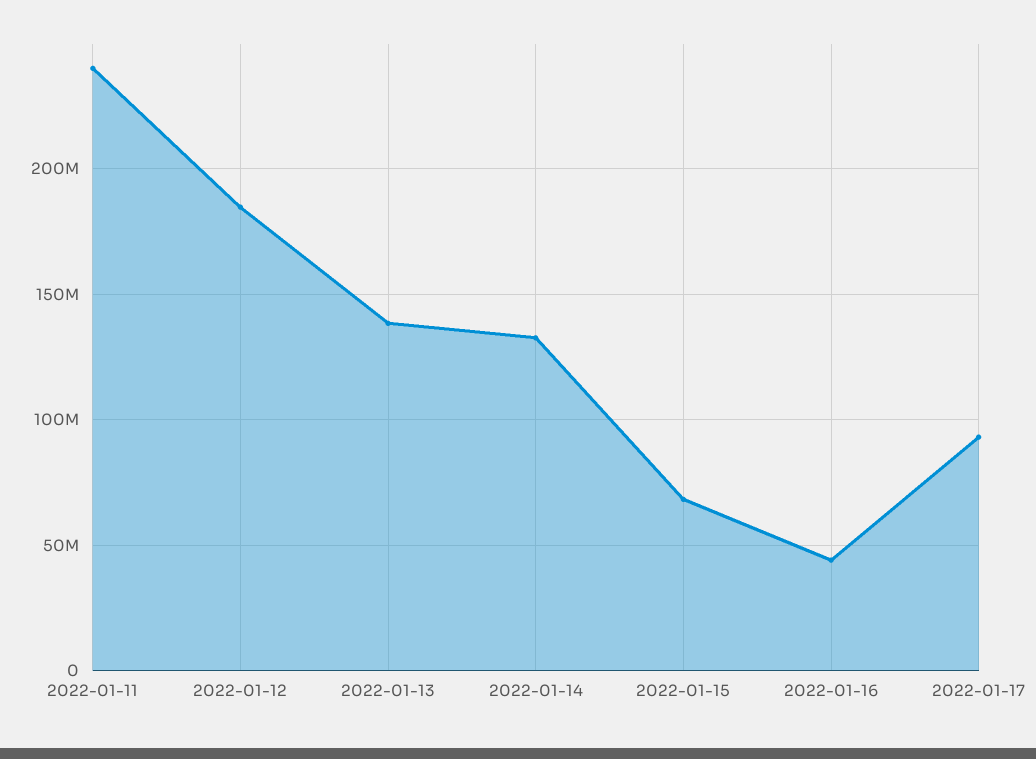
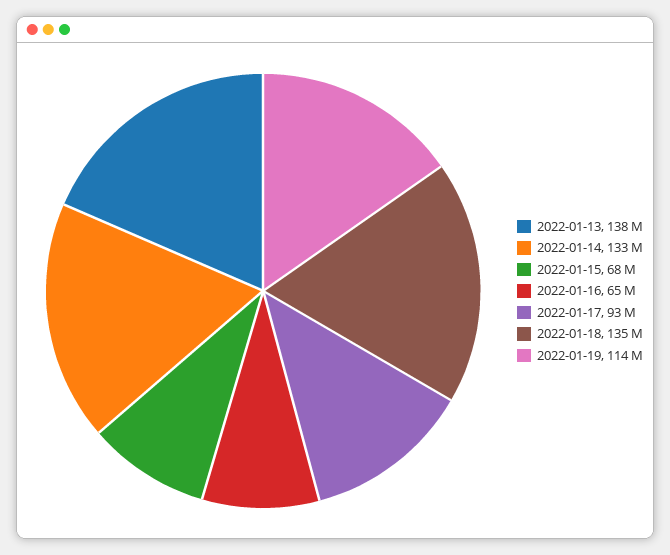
2022-01-11: 240000000 -> none
2022-01-12: 185000000 -> none
2022-01-16: 45000000 -> 65000000
2022-01-18: none -> 135000000
2022-01-19: none -> 114000000

